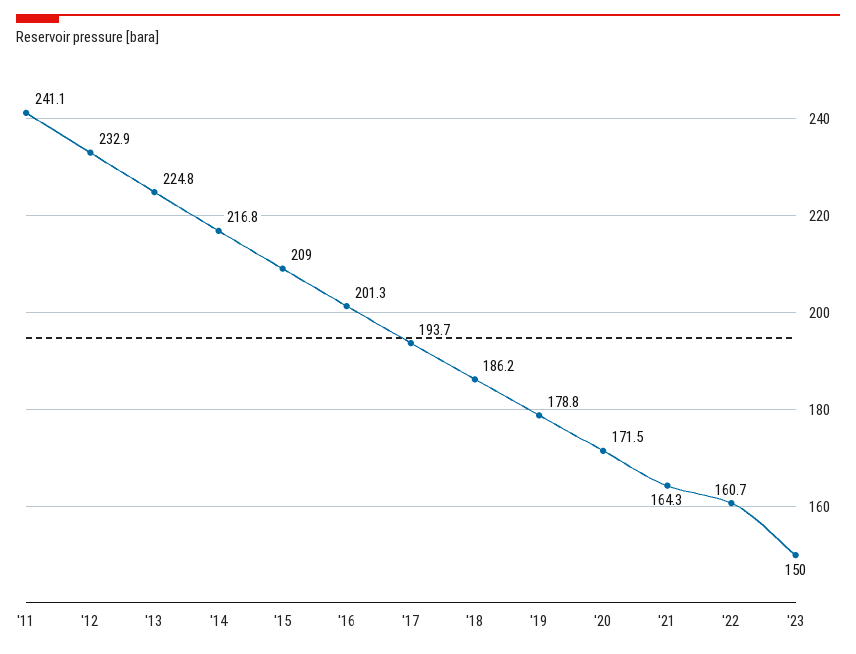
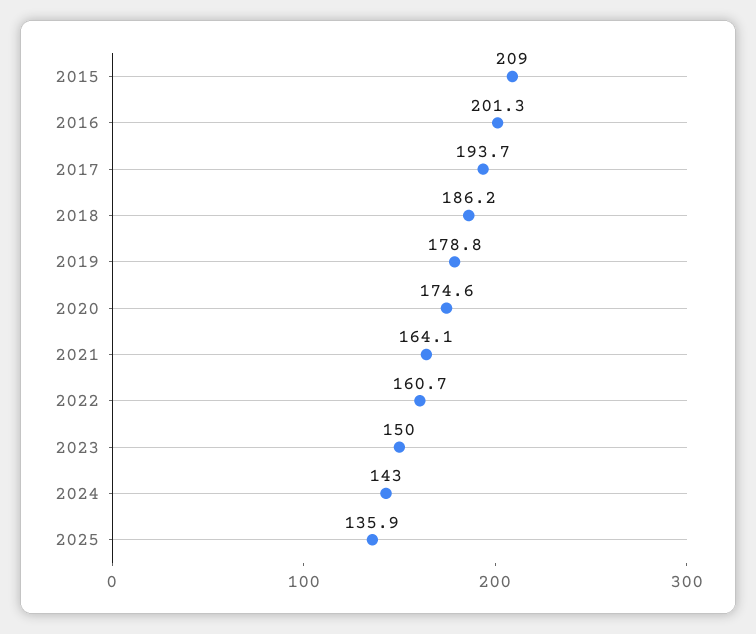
'11: 241.1 -> none
'12: 232.9 -> none
'13: 224.8 -> none
'14: 216.8 -> none
'20: 171.5 -> 174.6
'21: 164.3 -> 164.1
2024: none -> 143
2025: none -> 135.9

